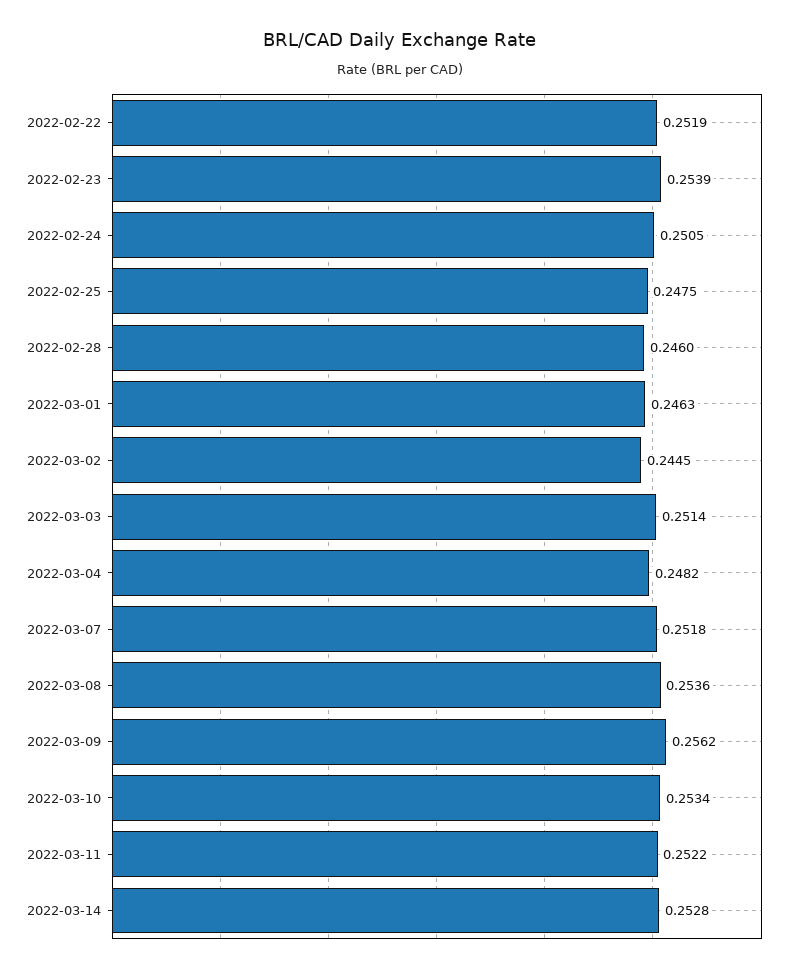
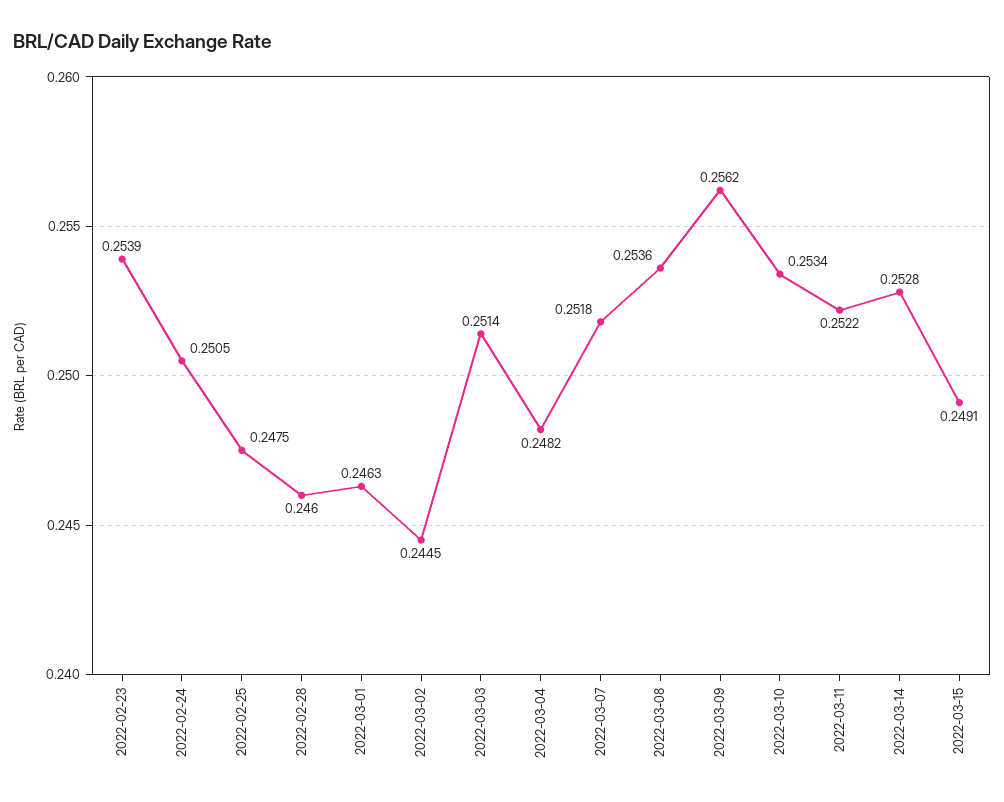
2022-02-22: 0.2519 -> none
2022-03-15: none -> 0.2491

